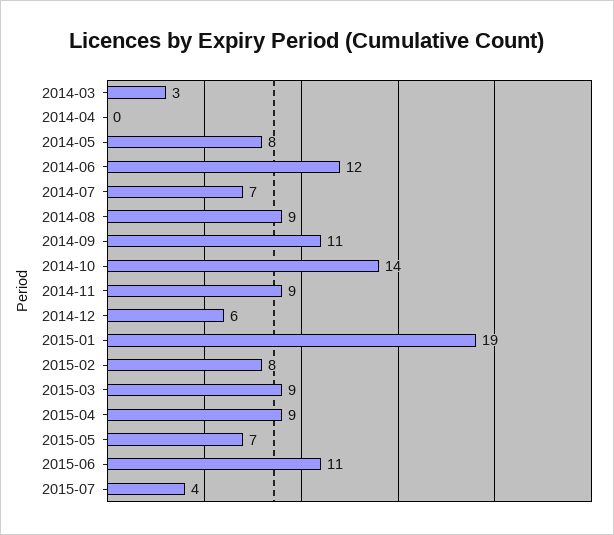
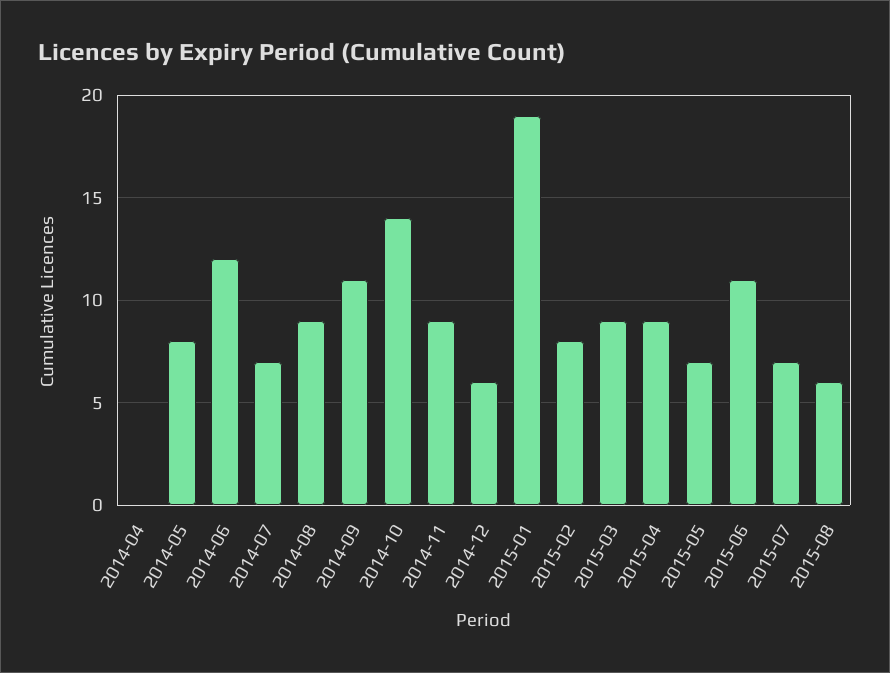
2014-03: 3 -> none
2015-07: 4 -> 7
2015-08: none -> 6

